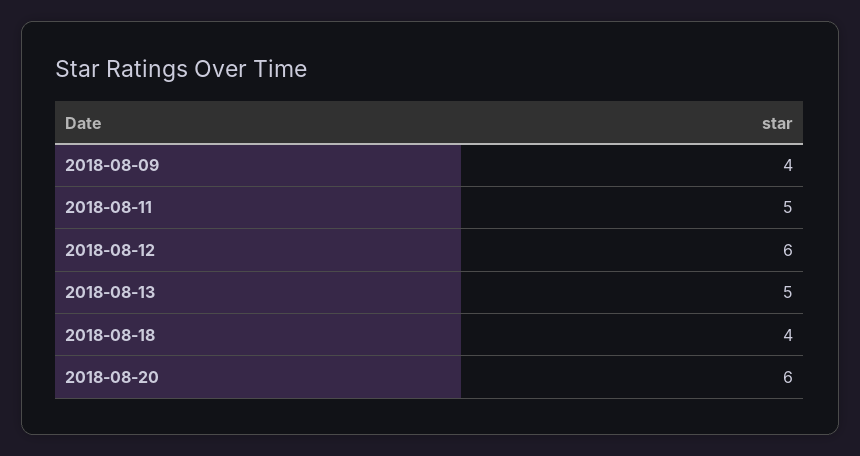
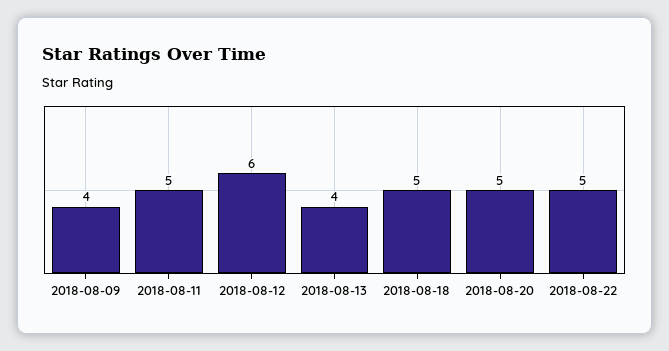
2018-08-13: 5 -> 4
2018-08-18: 4 -> 5
2018-08-20: 6 -> 5
2018-08-22: none -> 5

